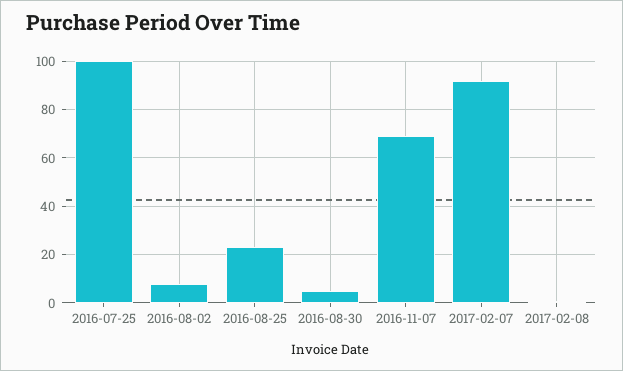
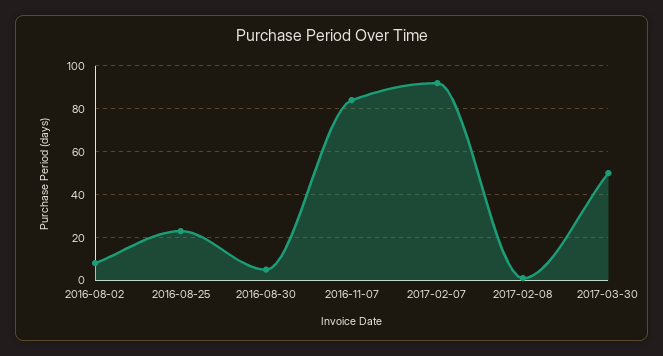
2016-07-25: 100 -> none
2016-11-07: 70 -> 85
2017-03-30: none -> 50

